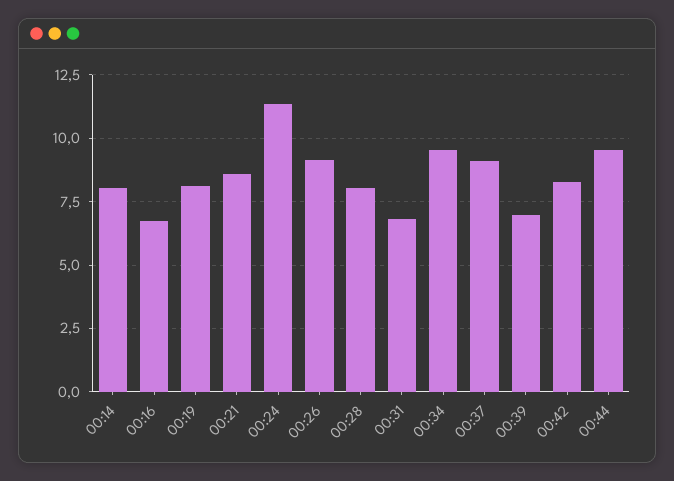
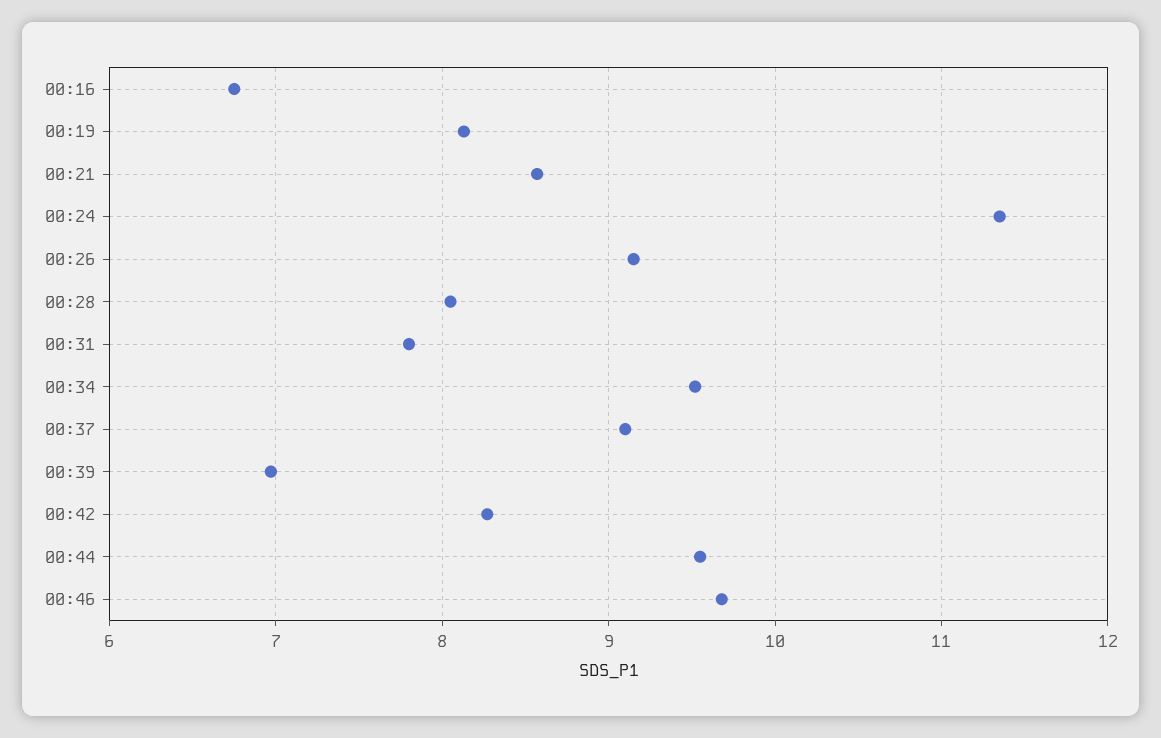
00:14: 8 -> none
00:31: 6.75 -> 7.8
00:46: none -> 9.7

